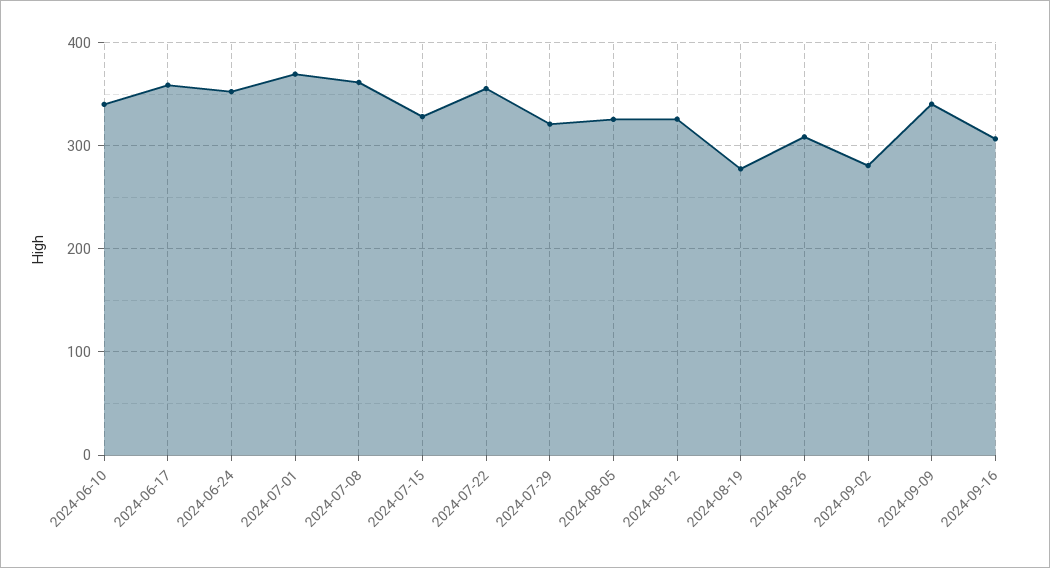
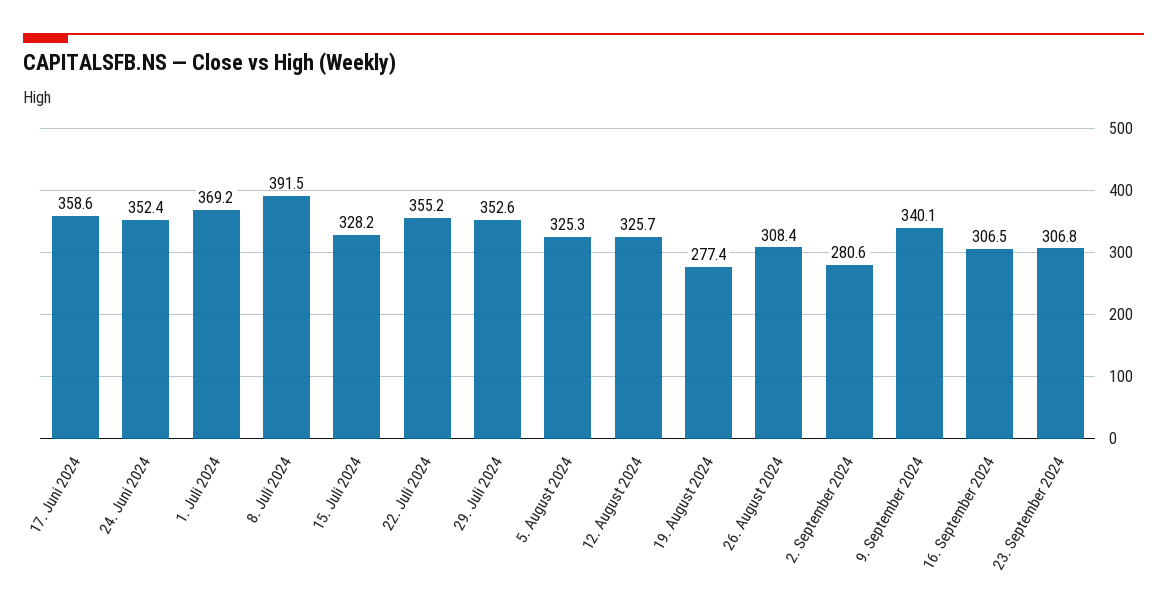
2024-06-10: 340 -> none
2024-07-08: 360 -> 391.5
2024-07-29: 320 -> 352.6
23. September 2024: none -> 306.8

